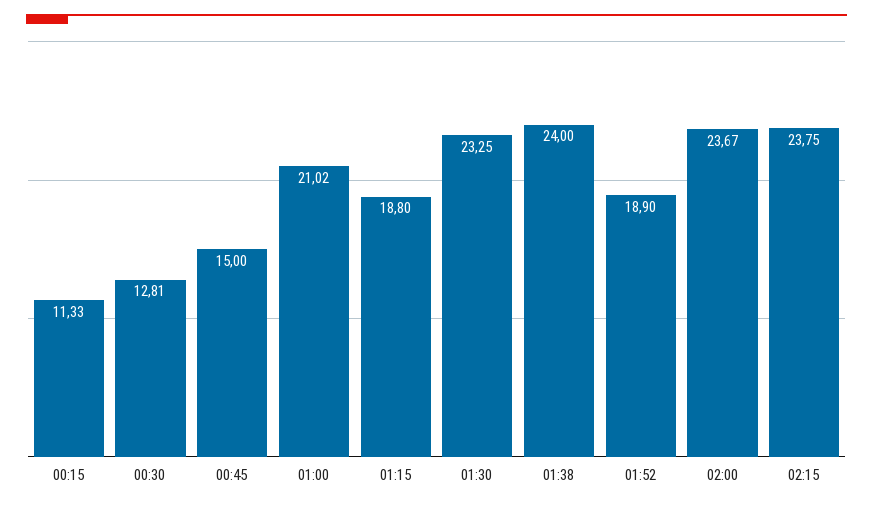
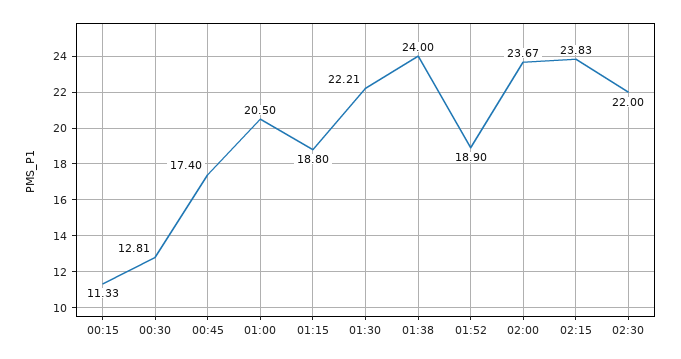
00:45: 15 -> 17.4
01:00: 21.02 -> 20.5
01:30: 23.25 -> 22.21
02:15: 23.75 -> 23.83
02:30: none -> 22

